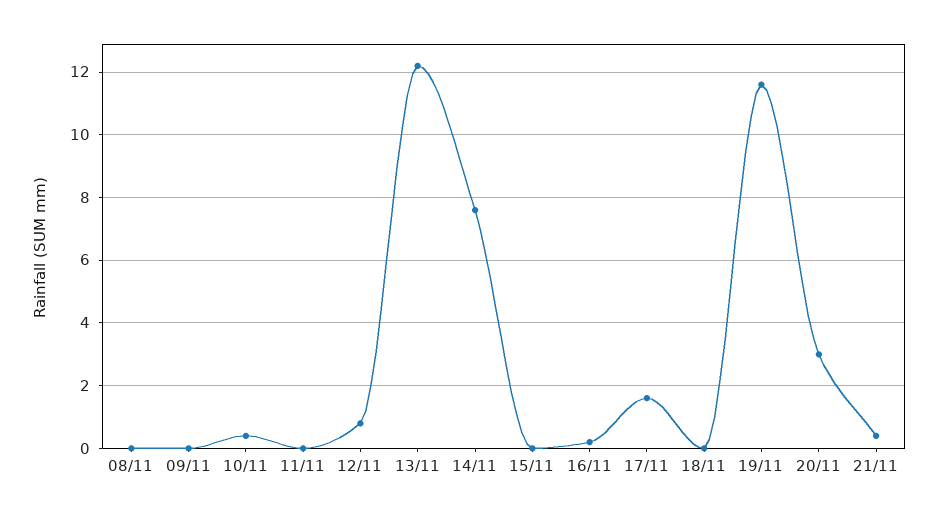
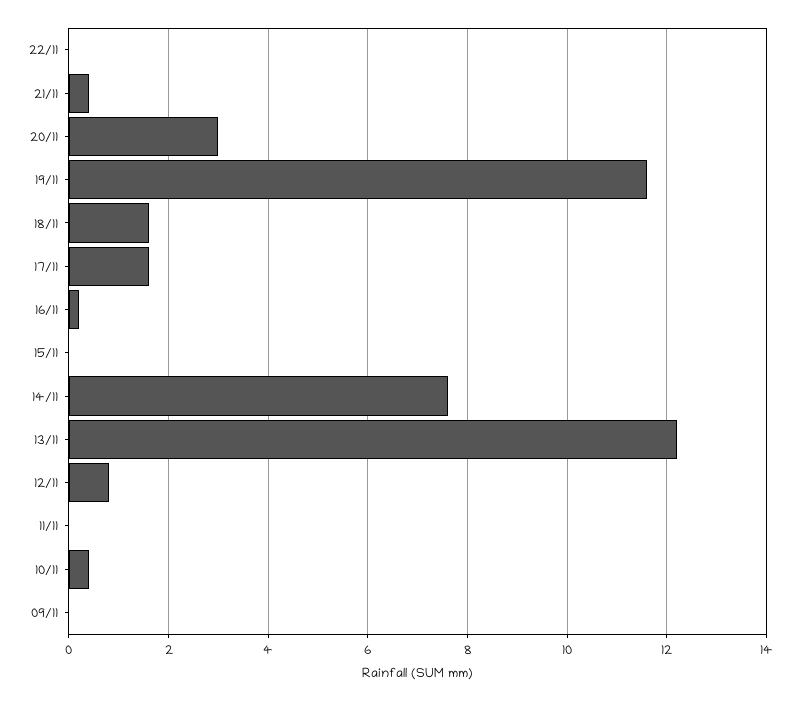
08/11: 0 -> none
18/11: 0 -> 1.5
22/11: none -> 0

